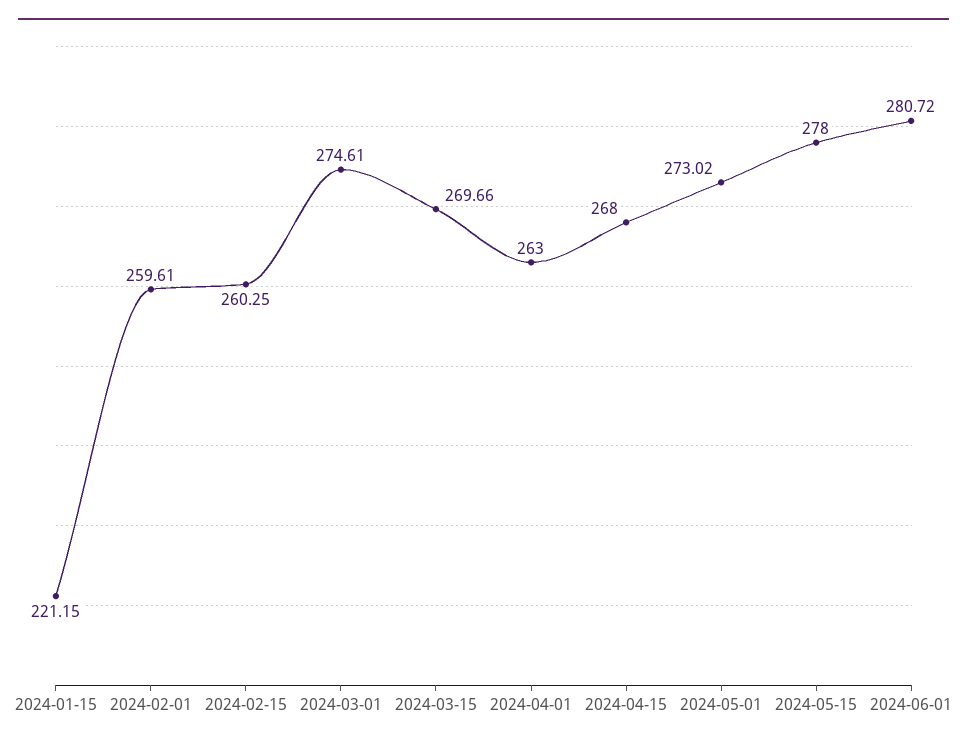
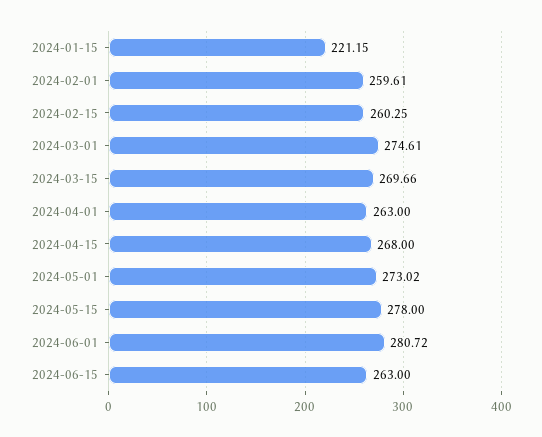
2024-06-15: none -> 263

